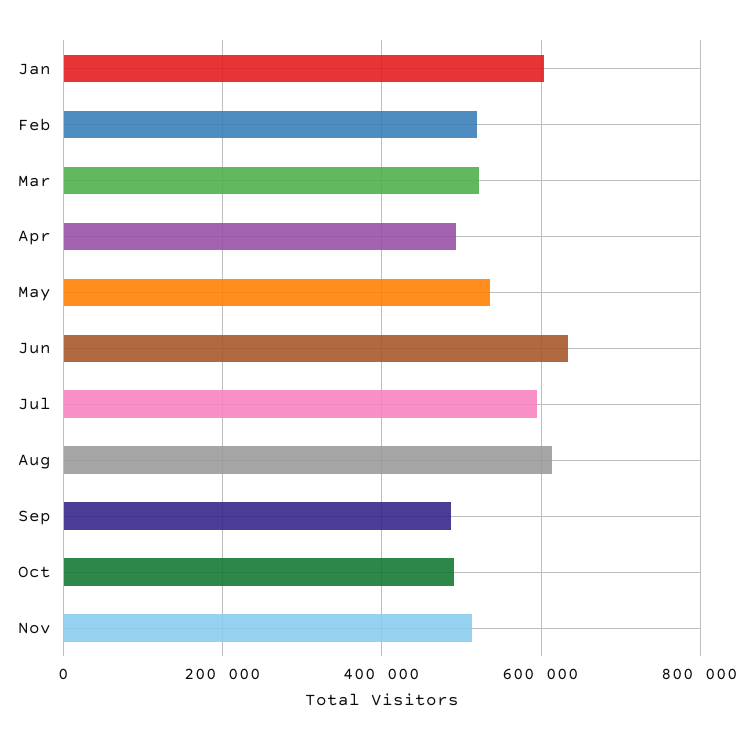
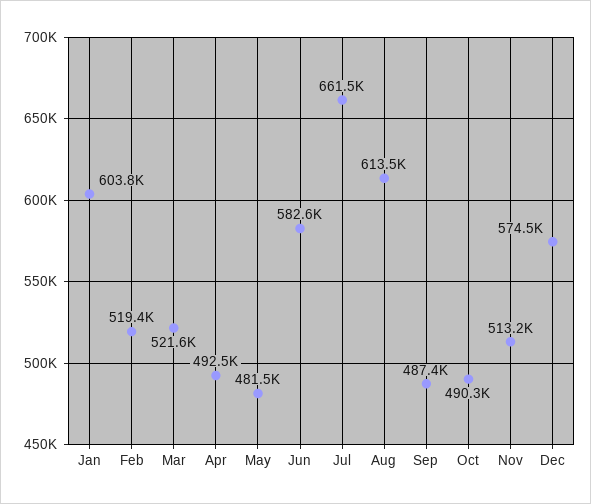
May: 540000 -> 481500
Jun: 640000 -> 582600
Jul: 600000 -> 661500
Dec: none -> 574500

